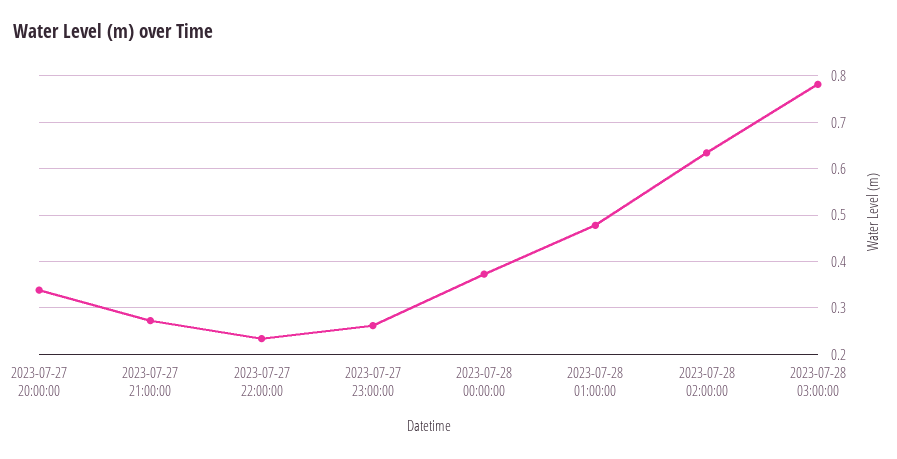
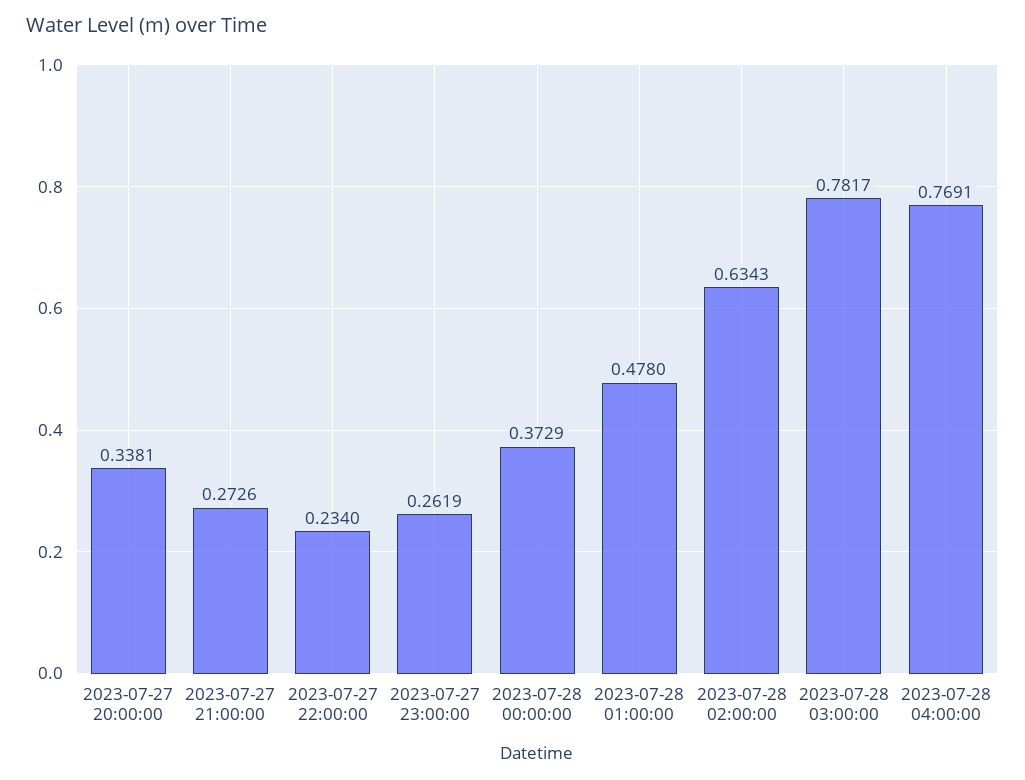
2023-07-28 04:00:00: none -> 0.7691

